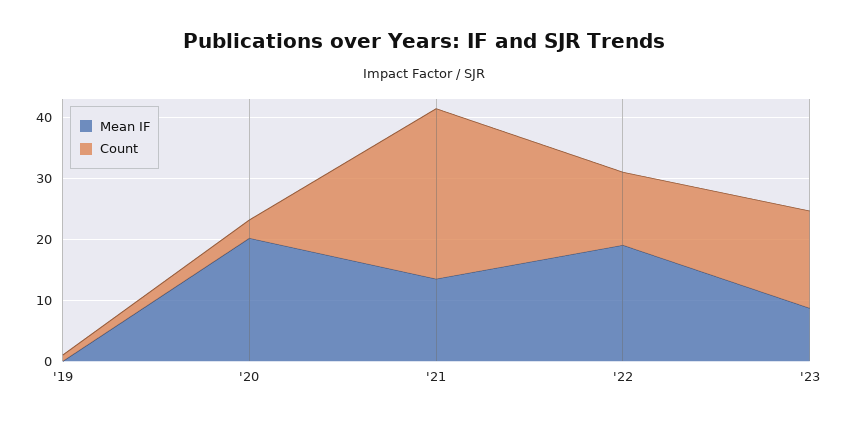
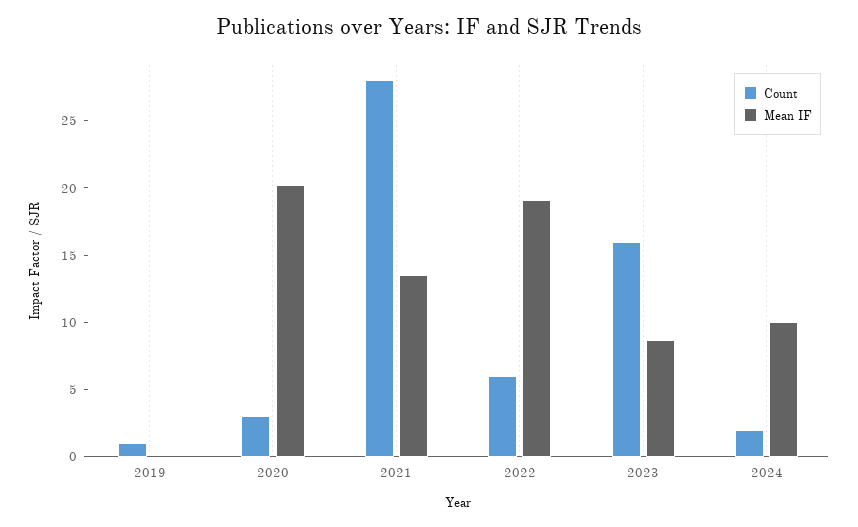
Count, '22: 12 -> 6
Count, 2024: none -> 2
Mean IF, 2024: none -> 10

